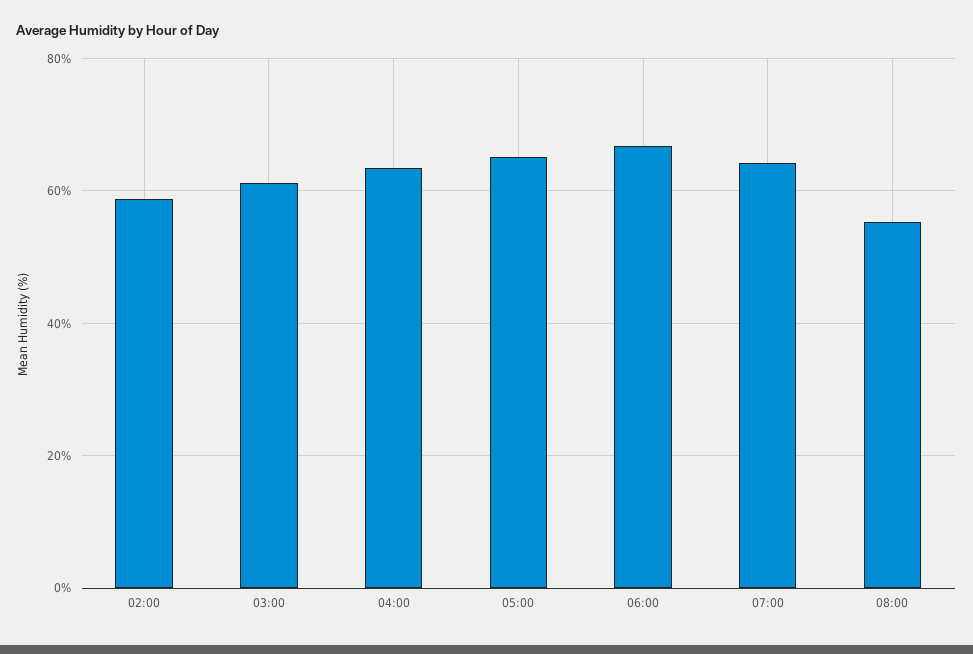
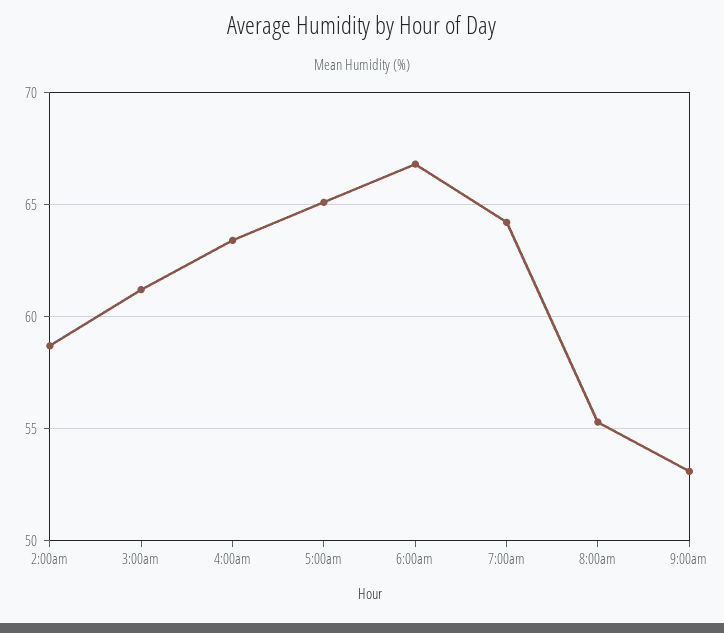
9:00am: none -> 53

